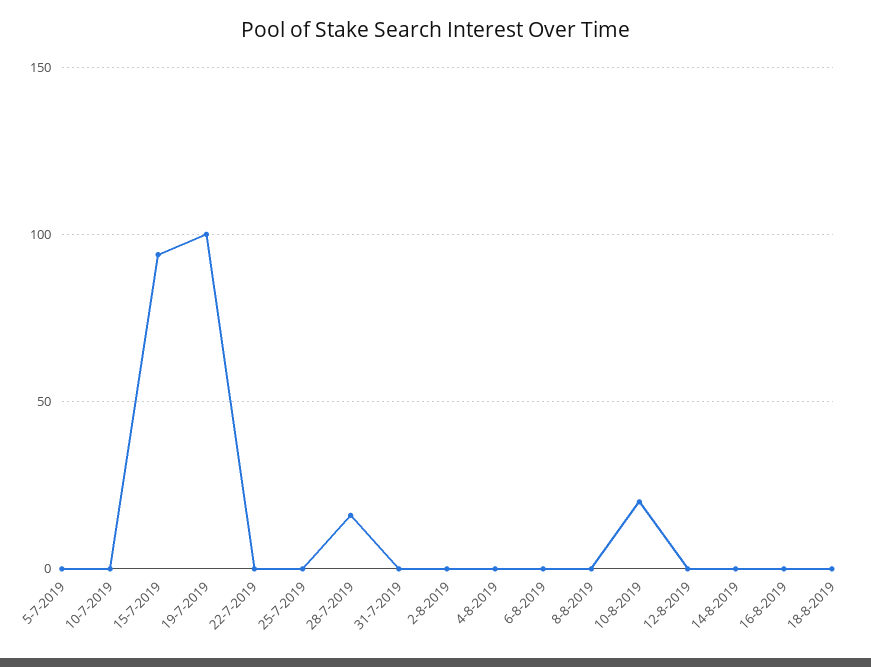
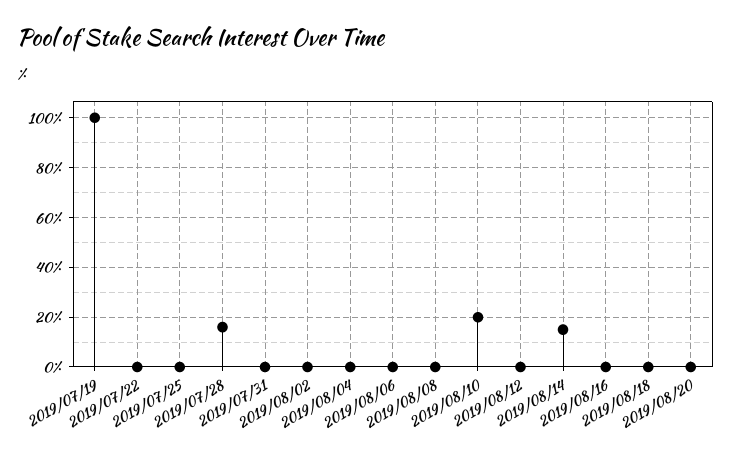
5-7-2019: 0 -> none
10-7-2019: 0 -> none
15-7-2019: 95 -> none
14-8-2019: 0 -> 15
2019/08/20: none -> 0

